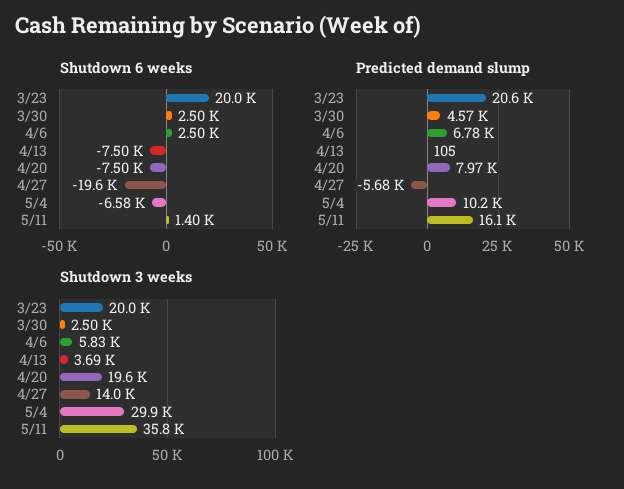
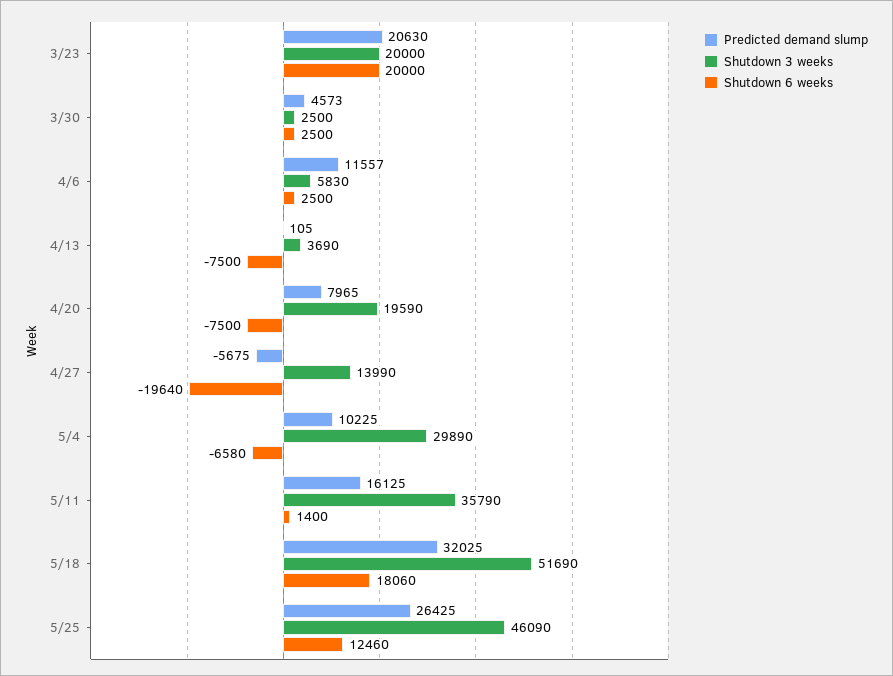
Predicted demand slump, 4/6: 6780 -> 11557
Predicted demand slump, 5/18: none -> 32025
Shutdown 3 weeks, 5/18: none -> 51690
Shutdown 6 weeks, 5/18: none -> 18060
Predicted demand slump, 5/25: none -> 26425
Shutdown 3 weeks, 5/25: none -> 46090
Shutdown 6 weeks, 5/25: none -> 12460

